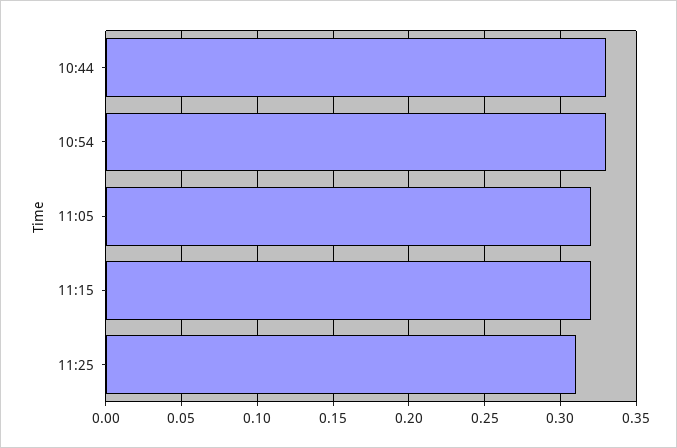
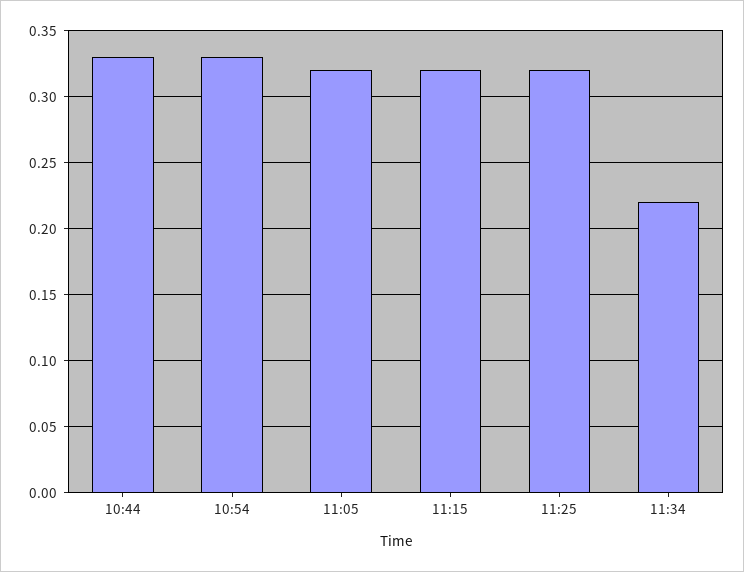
11:25: 0.31 -> 0.32
11:34: none -> 0.22

